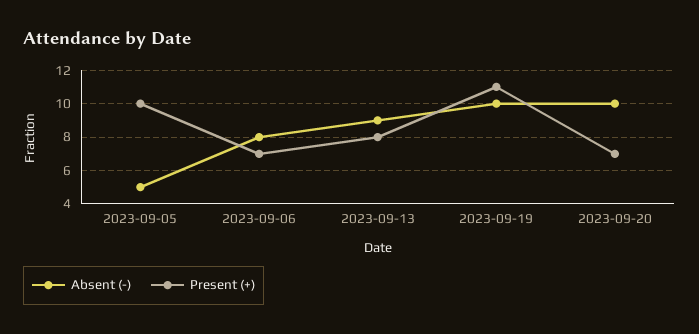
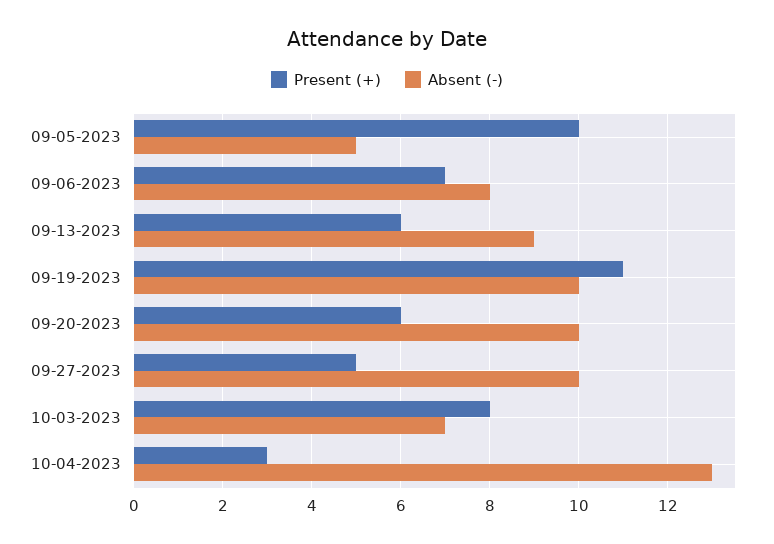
Present (+), 2023-09-13: 8 -> 6
Present (+), 2023-09-20: 7 -> 6
Present (+), 09-27-2023: none -> 5
Absent (-), 09-27-2023: none -> 10
Present (+), 10-03-2023: none -> 8
Absent (-), 10-03-2023: none -> 7
Present (+), 10-04-2023: none -> 3
Absent (-), 10-04-2023: none -> 13

